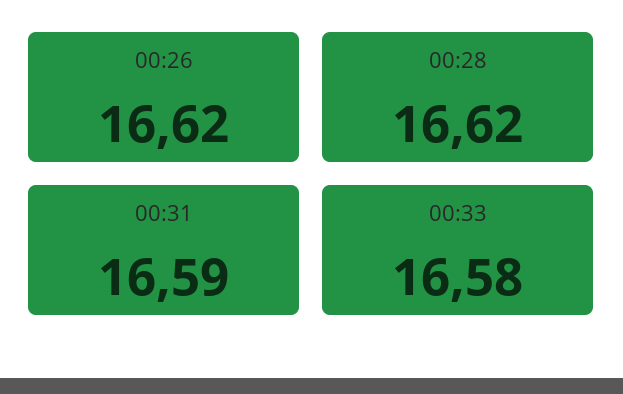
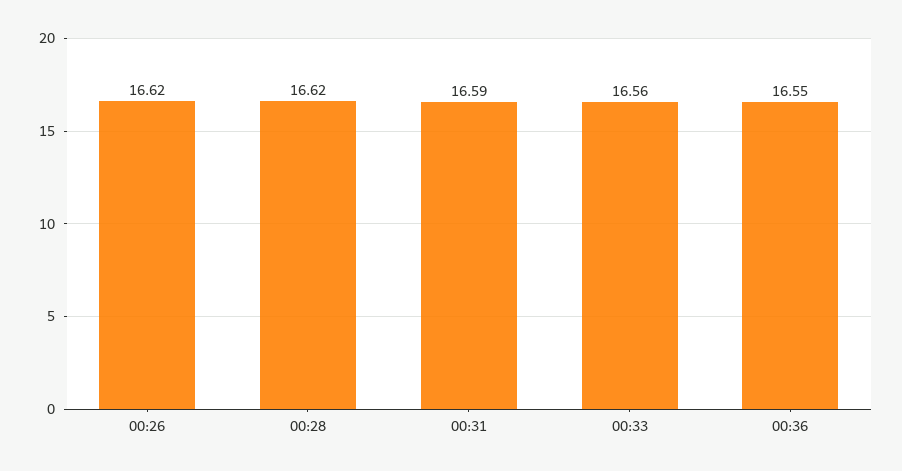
00:33: 16.58 -> 16.56
00:36: none -> 16.55

